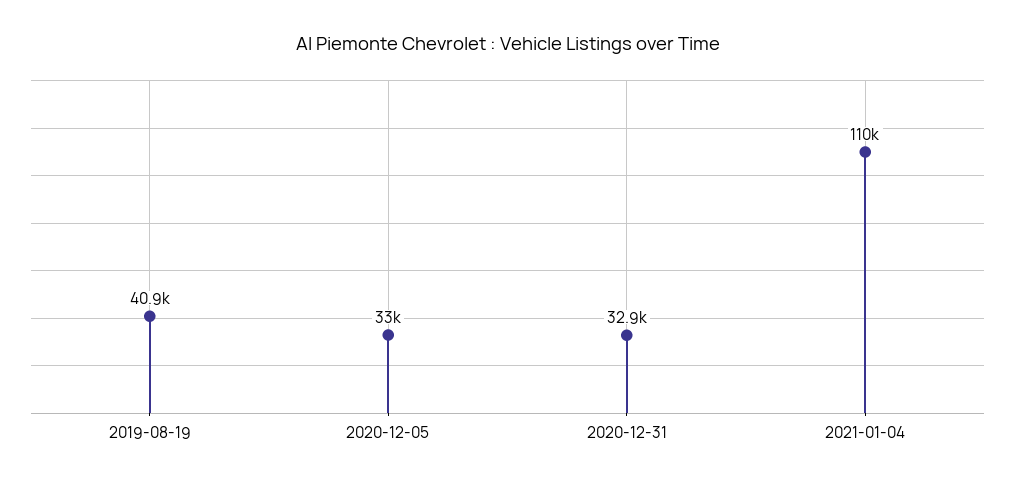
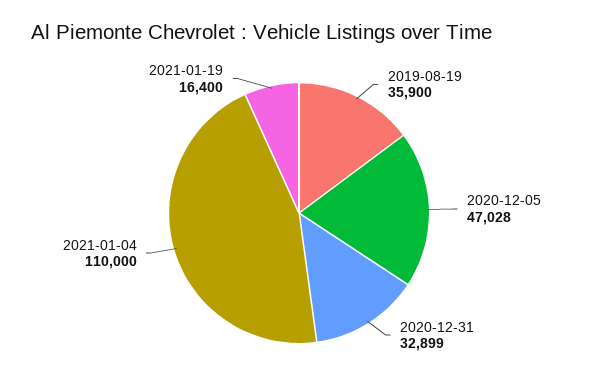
2019-08-19: 40900 -> 35900
2020-12-05: 33000 -> 47028
2021-01-19: none -> 16400

